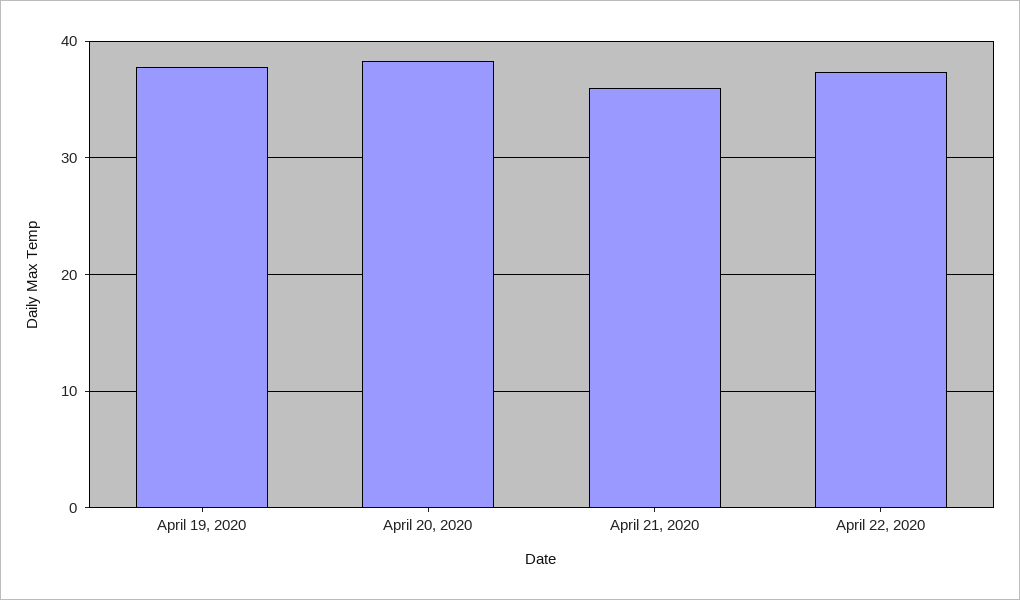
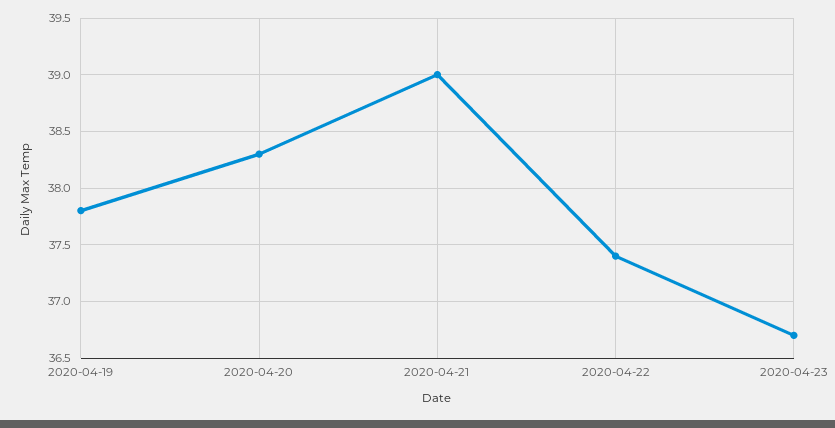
April 21, 2020: 36 -> 39
2020-04-23: none -> 36.7

